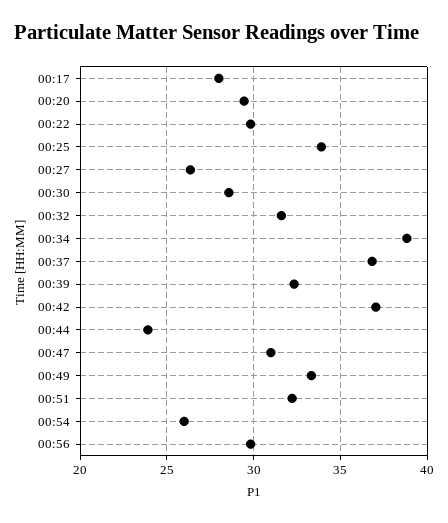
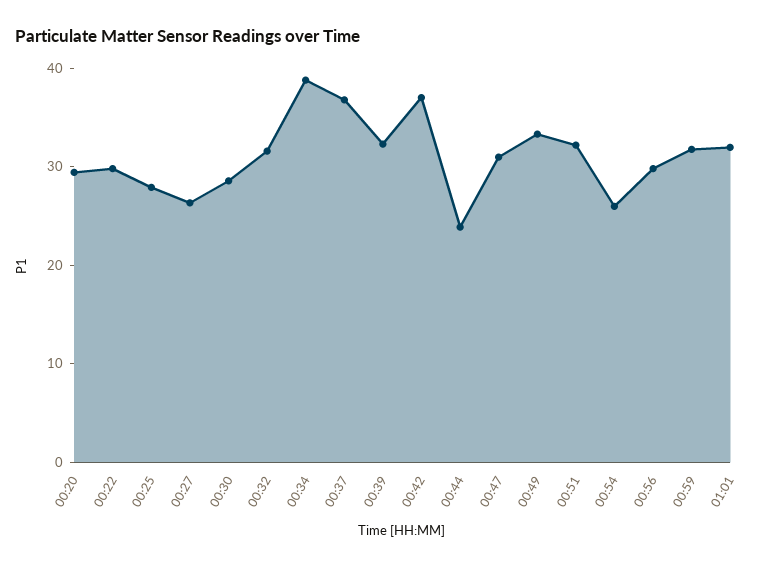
00:17: 28 -> none
00:25: 34 -> 28
00:59: none -> 32
01:01: none -> 32

